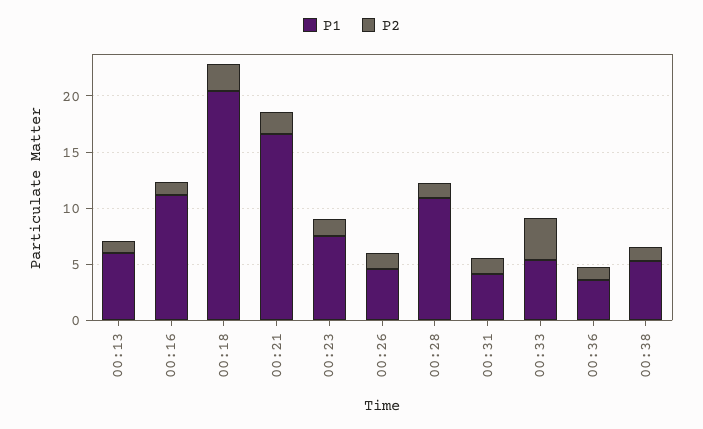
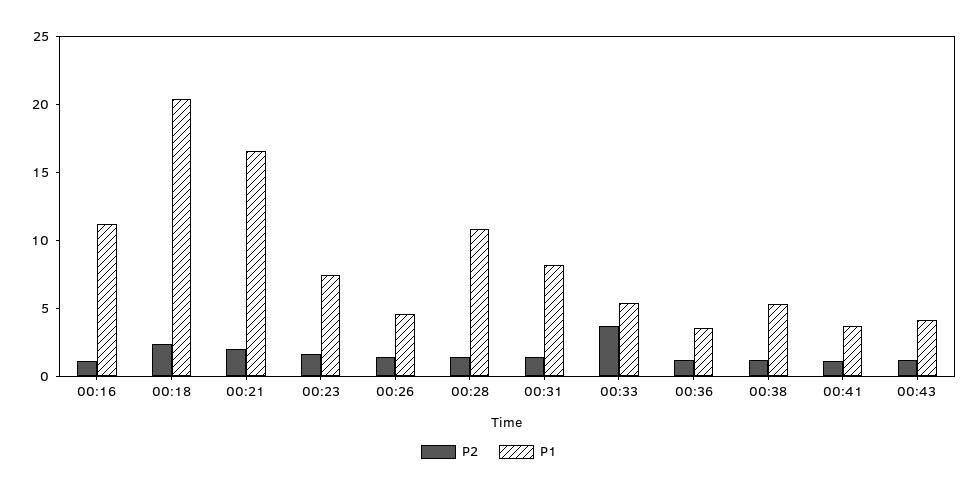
P1, 00:13: 6 -> none
P2, 00:13: 1 -> none
P1, 00:31: 4 -> 8
P2, 00:41: none -> 1
P1, 00:41: none -> 4
P2, 00:43: none -> 1
P1, 00:43: none -> 4

